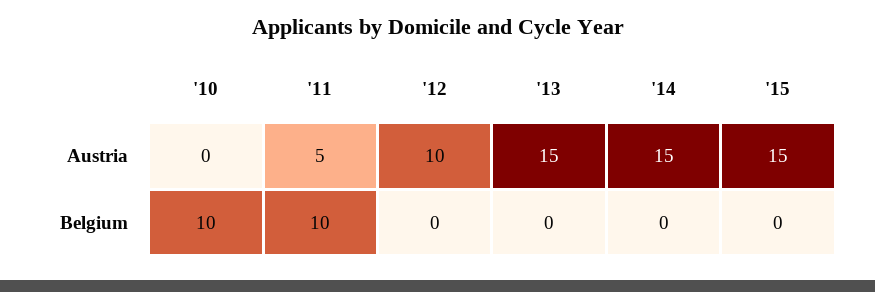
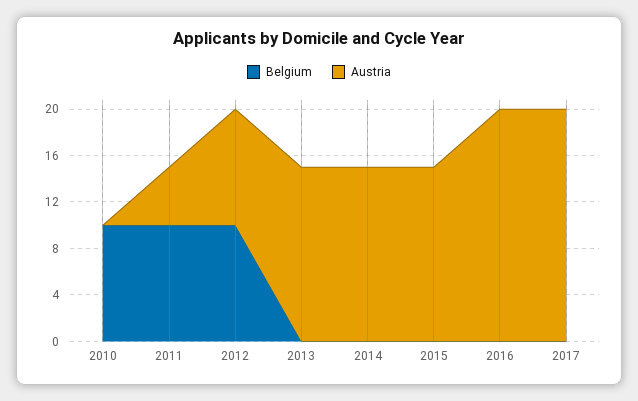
Belgium, '12: 0 -> 10
Belgium, 2016: none -> 0
Austria, 2016: none -> 20
Belgium, 2017: none -> 0
Austria, 2017: none -> 20

